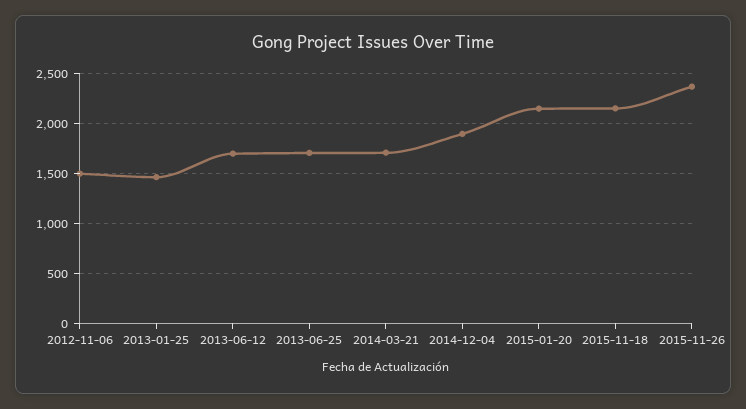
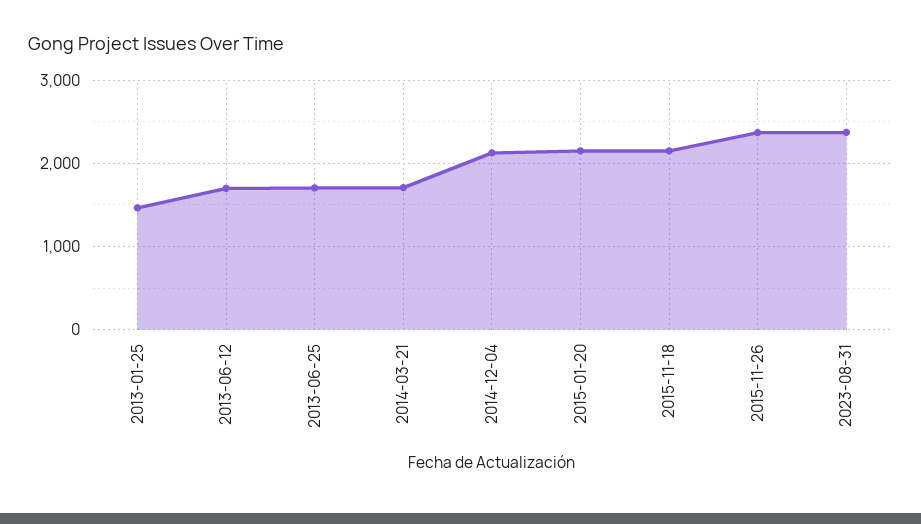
2012-11-06: 1500 -> none
2014-12-04: 1900 -> 2100
2023-08-31: none -> 2400

